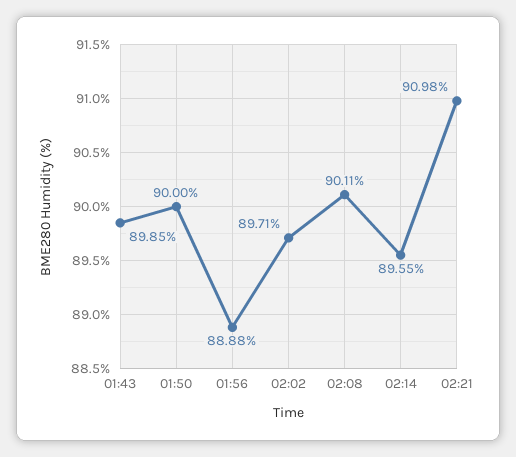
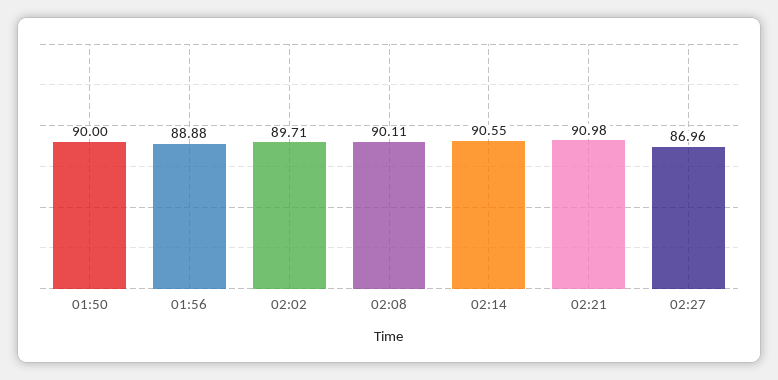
01:43: 89.85 -> none
02:14: 89.55 -> 90.55
02:27: none -> 86.96

